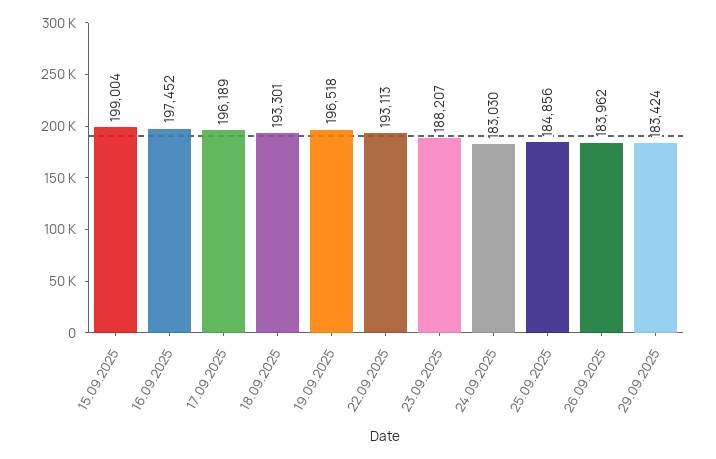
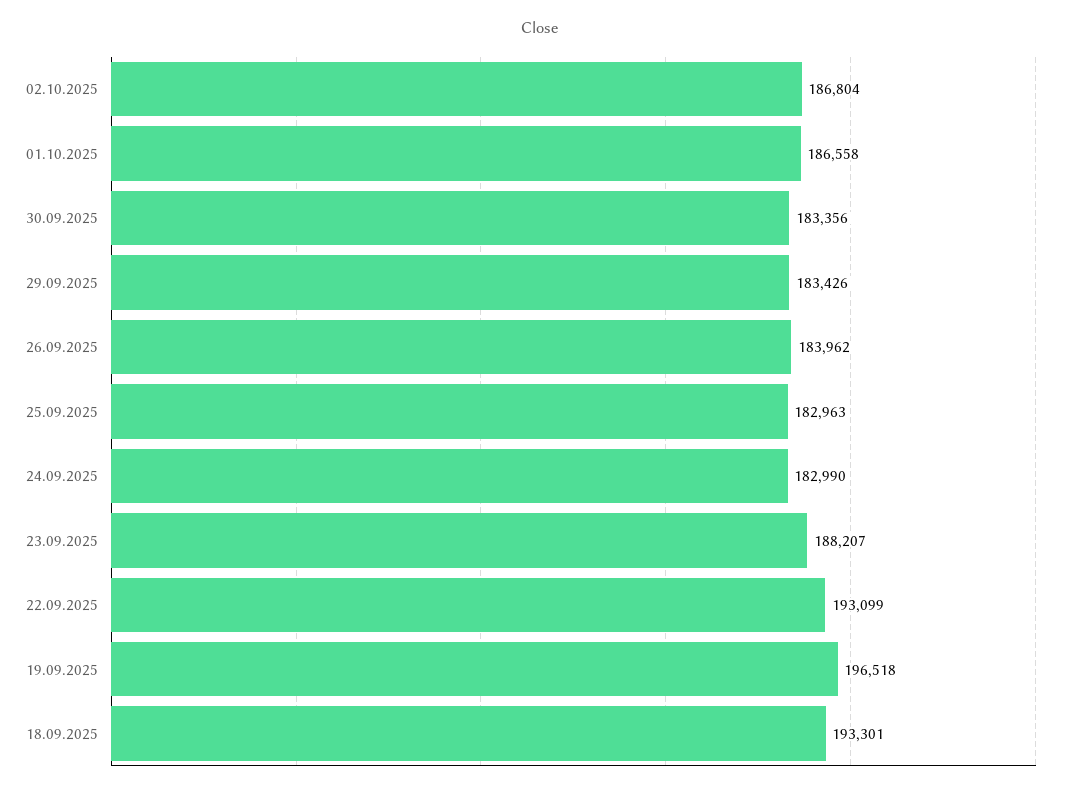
15.09.2025: 199004 -> none
16.09.2025: 197452 -> none
17.09.2025: 196189 -> none
22.09.2025: 193113 -> 193099
24.09.2025: 183030 -> 182990
25.09.2025: 184856 -> 182963
29.09.2025: 183424 -> 183426
02.10.2025: none -> 186804
01.10.2025: none -> 186558
30.09.2025: none -> 183356

